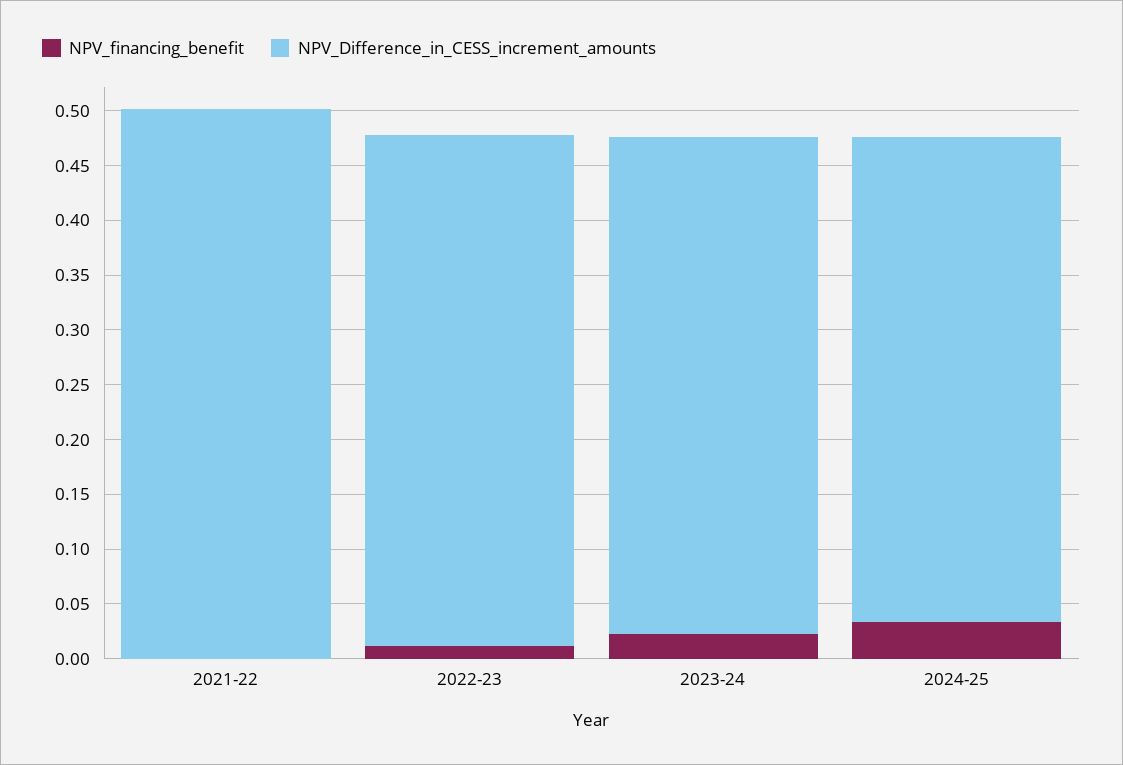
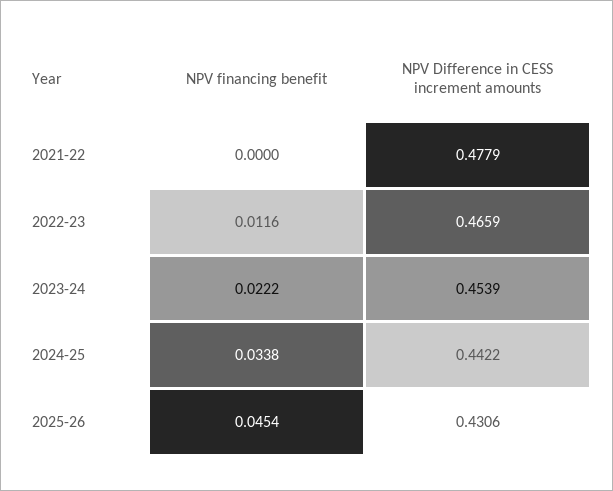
NPV_Difference_in_CESS_increment_amounts, 2021-22: 0.5 -> 0.4779
NPV_financing_benefit, 2025-26: none -> 0.0454
NPV_Difference_in_CESS_increment_amounts, 2025-26: none -> 0.4306

